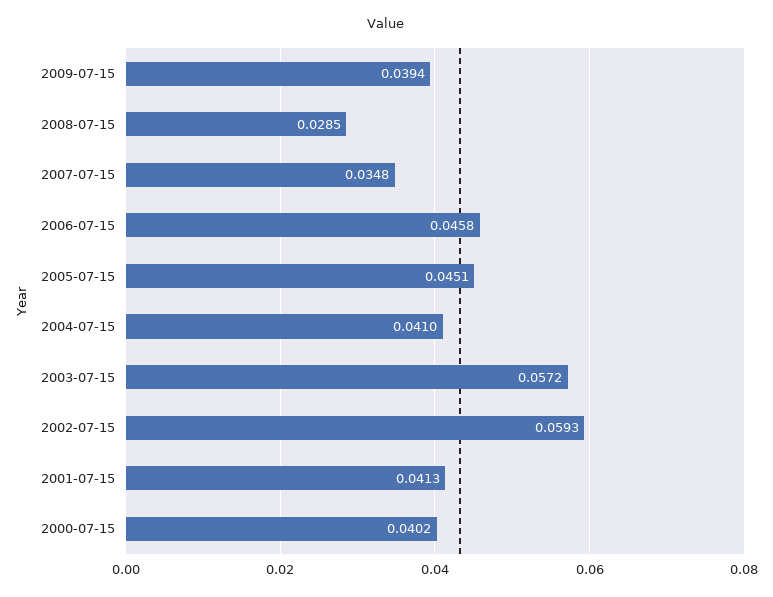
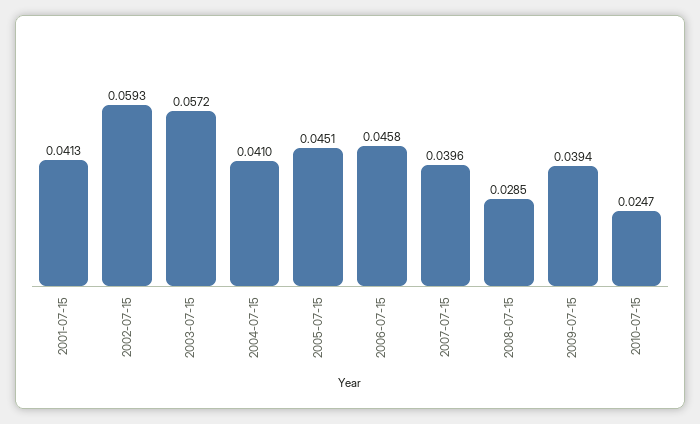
2007-07-15: 0.0348 -> 0.0396
2000-07-15: 0.0402 -> none
2010-07-15: none -> 0.0247

